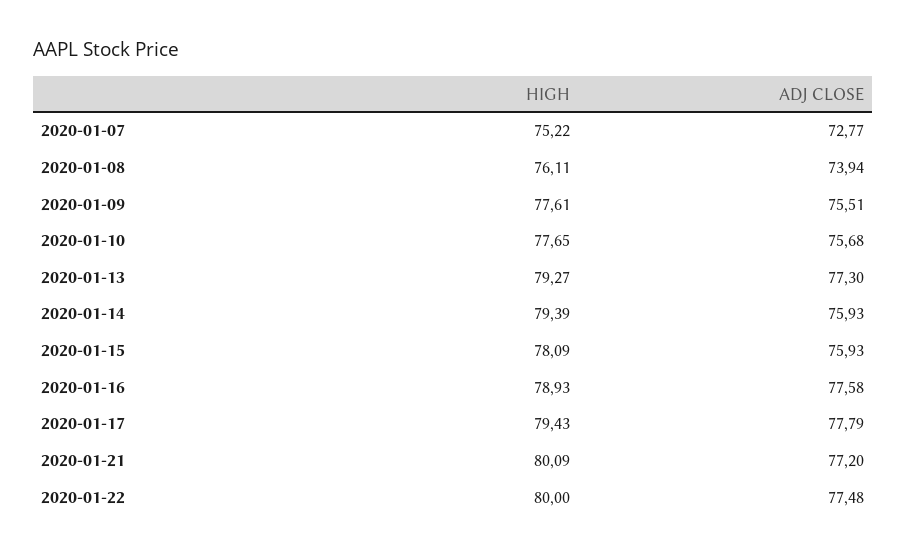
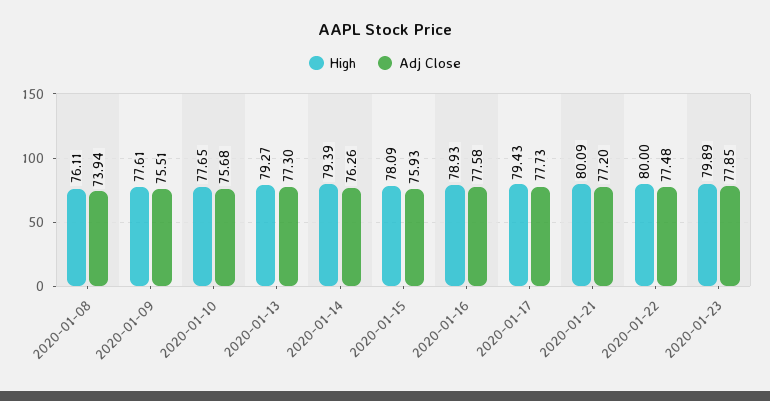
HIGH, 2020-01-07: 75.22 -> none
ADJ CLOSE, 2020-01-07: 72.77 -> none
ADJ CLOSE, 2020-01-14: 75.93 -> 76.26
ADJ CLOSE, 2020-01-17: 77.79 -> 77.73
HIGH, 2020-01-23: none -> 79.89
ADJ CLOSE, 2020-01-23: none -> 77.85

